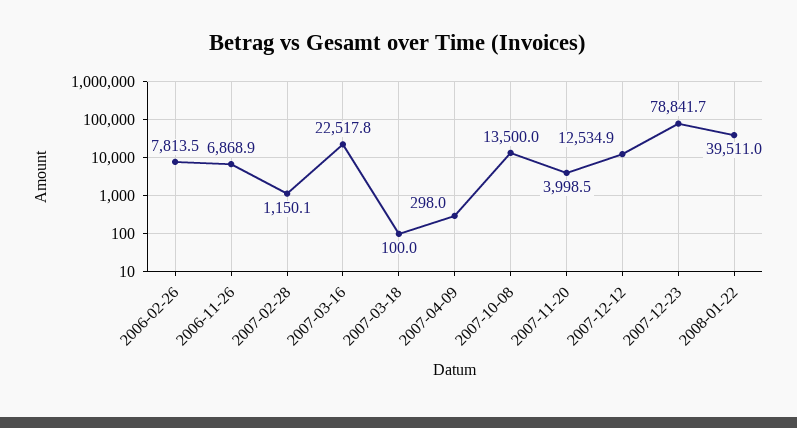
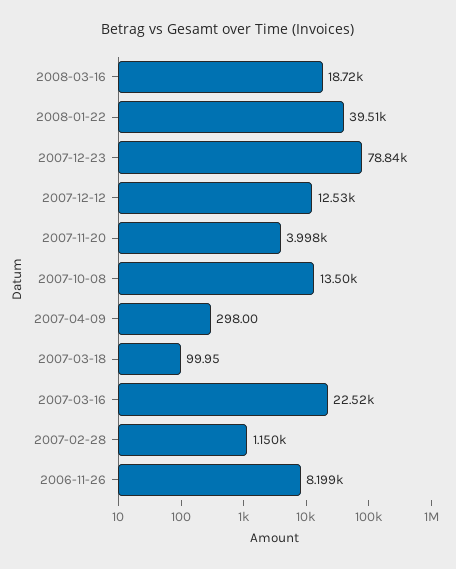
2006-02-26: 7813.5 -> none
2006-11-26: 6868.9 -> 8199
2008-03-16: none -> 18720

